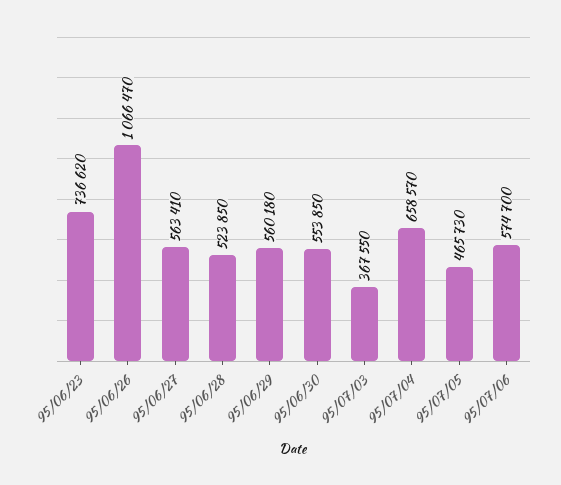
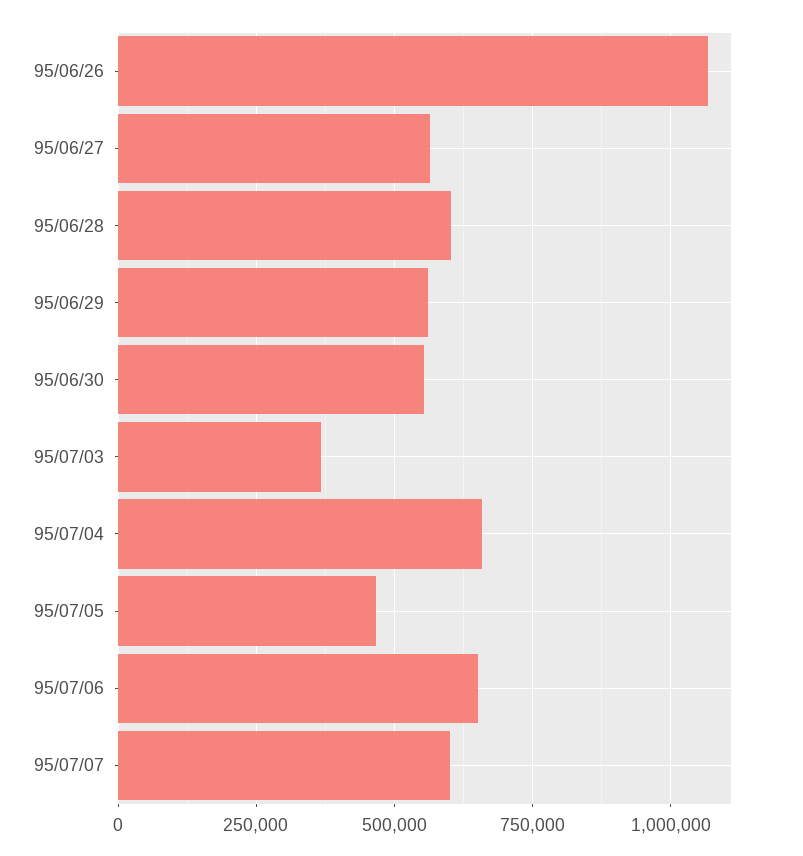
95/06/23: 736620 -> none
95/06/28: 523850 -> 600000
95/07/06: 574700 -> 650000
95/07/07: none -> 600000

